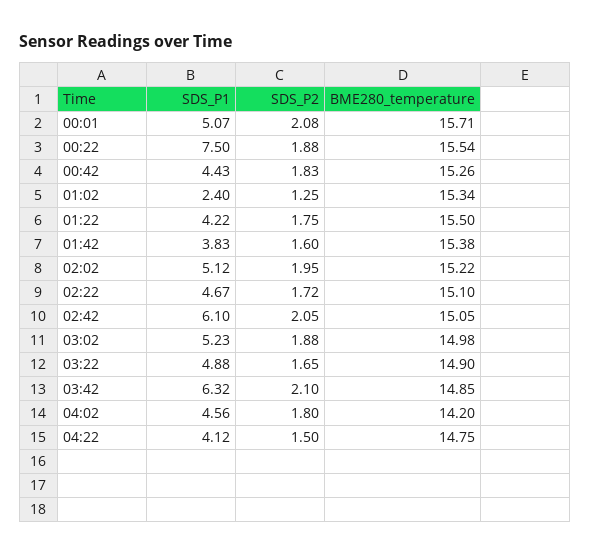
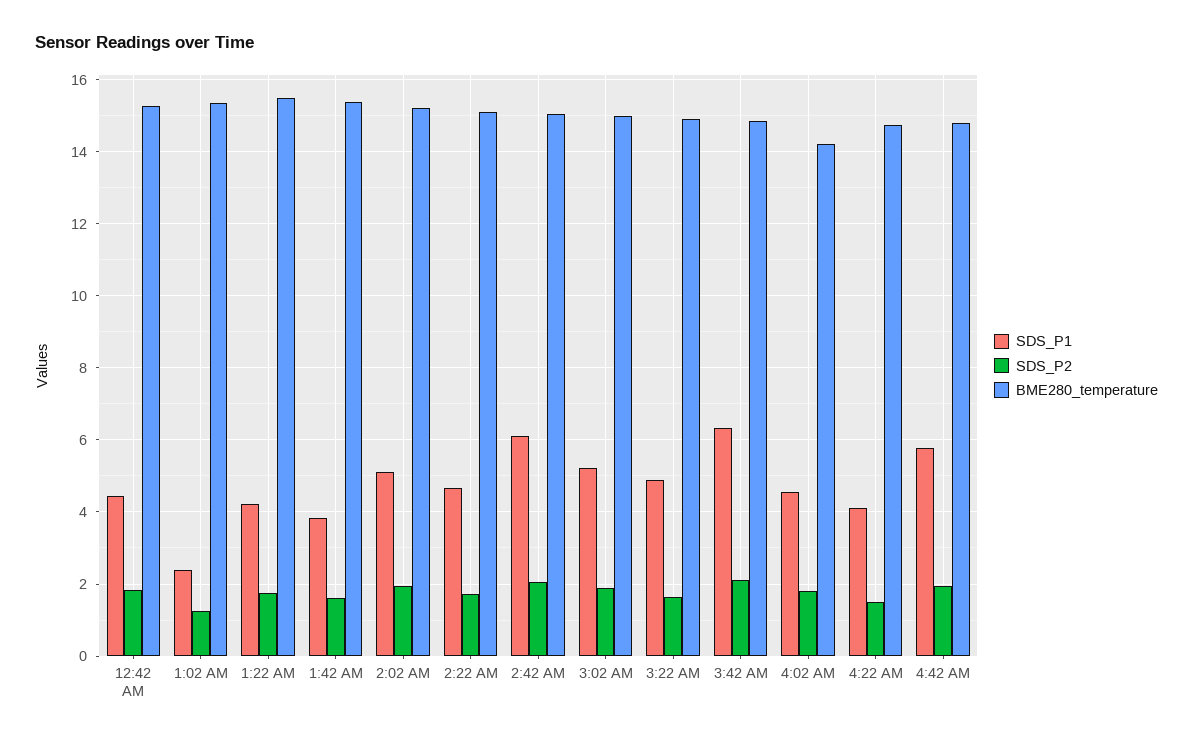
SDS_P1, 00:01: 5.07 -> none
SDS_P2, 00:01: 2.08 -> none
BME280_temperature, 00:01: 15.71 -> none
SDS_P1, 00:22: 7.5 -> none
SDS_P2, 00:22: 1.88 -> none
BME280_temperature, 00:22: 15.54 -> none
SDS_P1, 4:42 AM: none -> 5.8
SDS_P2, 4:42 AM: none -> 2
BME280_temperature, 4:42 AM: none -> 14.8

